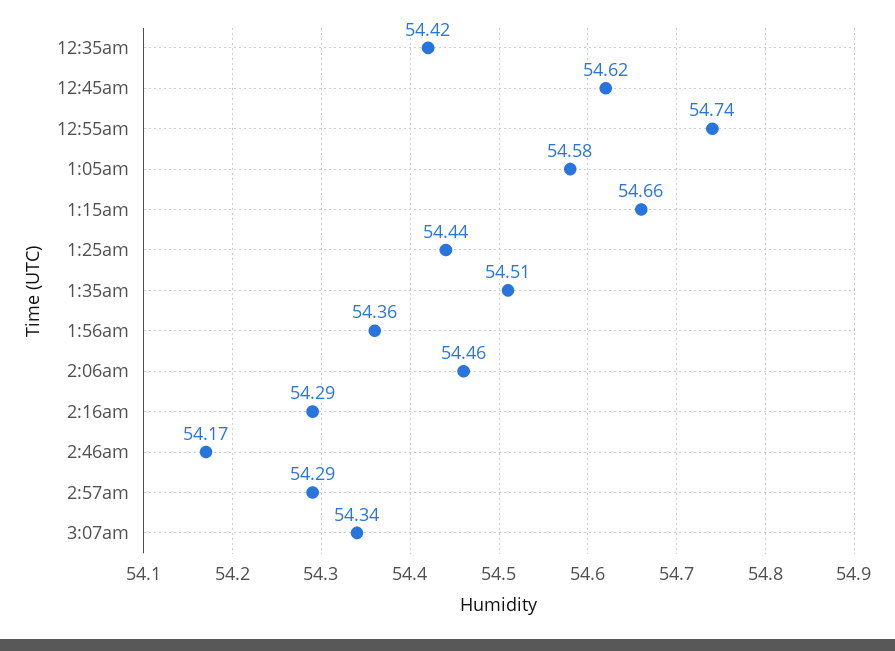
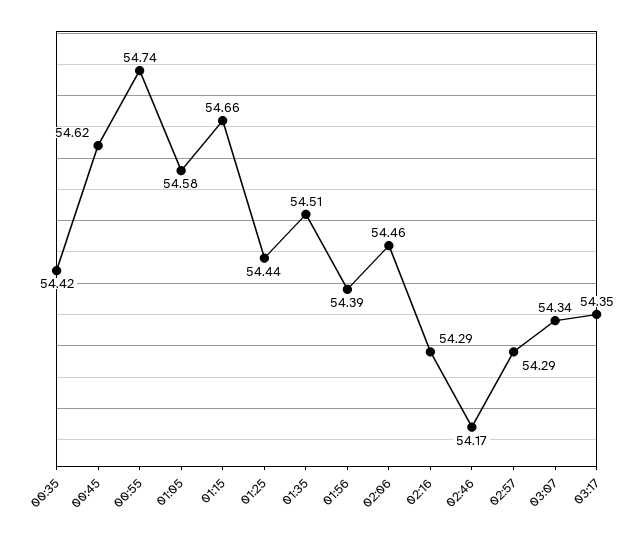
1:56am: 54.36 -> 54.39
03:17: none -> 54.35

